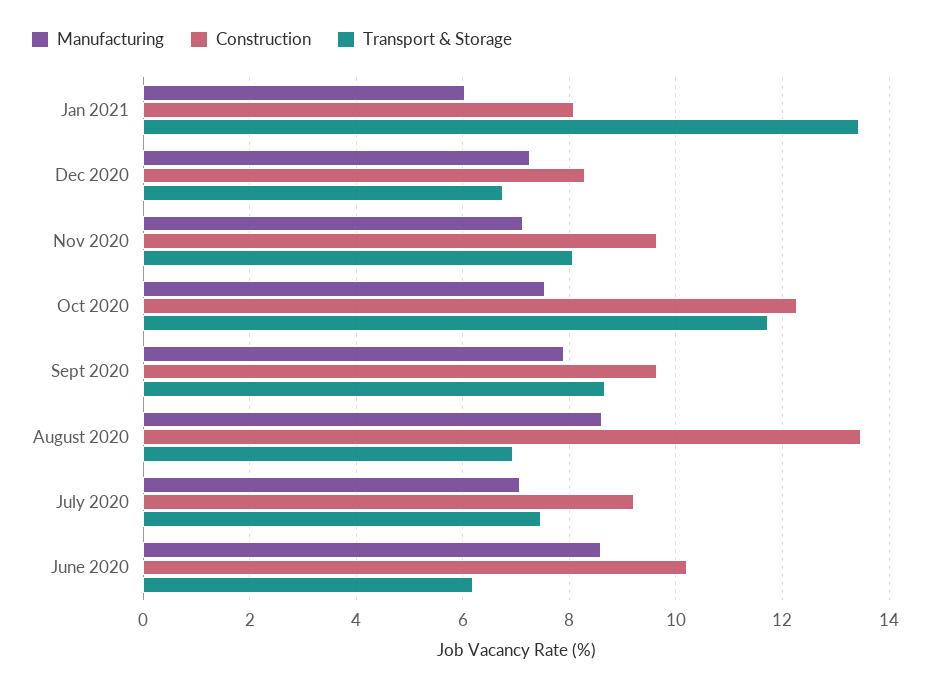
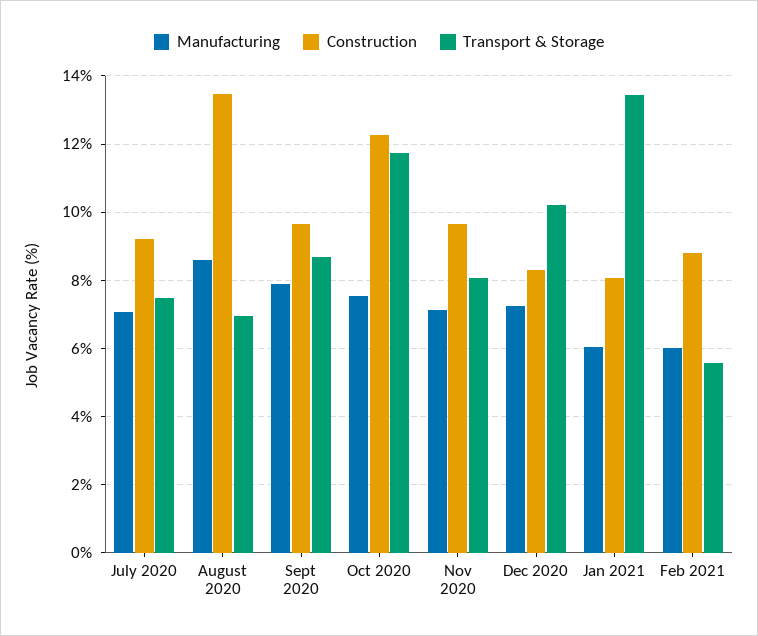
Transport & Storage, Dec 2020: 6.8 -> 10.2
Manufacturing, June 2020: 8.6 -> none
Construction, June 2020: 10.2 -> none
Transport & Storage, June 2020: 6.2 -> none
Manufacturing, Feb 2021: none -> 6
Construction, Feb 2021: none -> 8.8
Transport & Storage, Feb 2021: none -> 5.6

